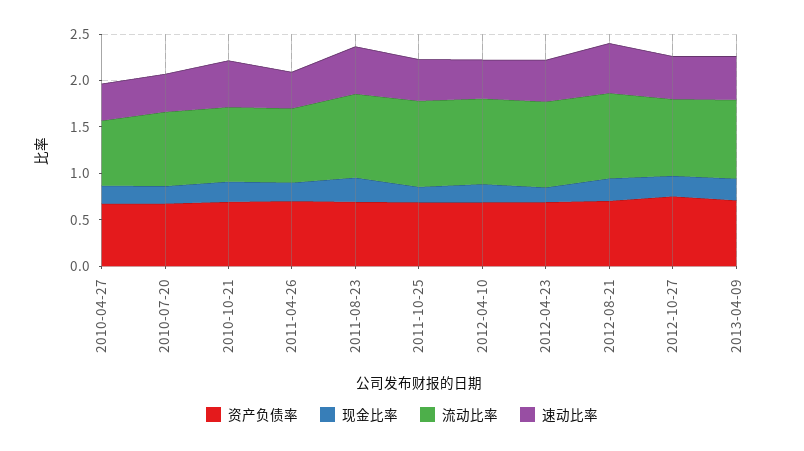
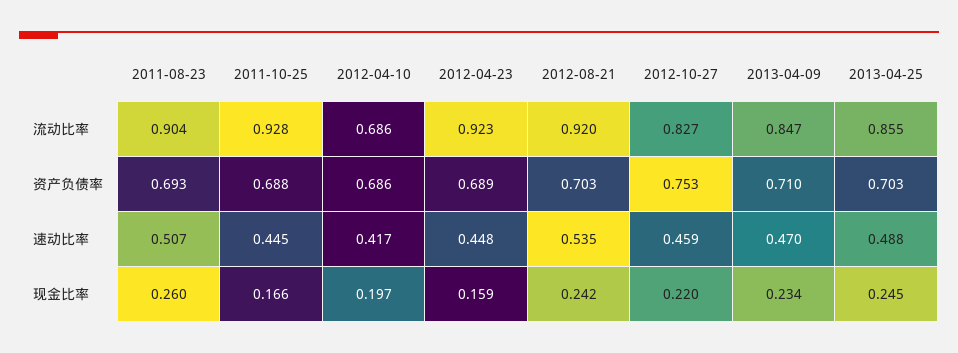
资产负债率, 2010-04-27: 0.7 -> none
现金比率, 2010-04-27: 0.2 -> none
流动比率, 2010-04-27: 0.7 -> none
速动比率, 2010-04-27: 0.4 -> none
资产负债率, 2010-07-20: 0.7 -> none
现金比率, 2010-07-20: 0.2 -> none
流动比率, 2010-07-20: 0.8 -> none
速动比率, 2010-07-20: 0.4 -> none
资产负债率, 2010-10-21: 0.7 -> none
现金比率, 2010-10-21: 0.2 -> none
流动比率, 2010-10-21: 0.8 -> none
速动比率, 2010-10-21: 0.5 -> none
资产负债率, 2011-04-26: 0.7 -> none
现金比率, 2011-04-26: 0.2 -> none
流动比率, 2011-04-26: 0.8 -> none
速动比率, 2011-04-26: 0.4 -> none
流动比率, 2012-04-10: 0.9 -> 0.686
流动比率, 2013-04-25: none -> 0.855
资产负债率, 2013-04-25: none -> 0.703
速动比率, 2013-04-25: none -> 0.488
现金比率, 2013-04-25: none -> 0.245

